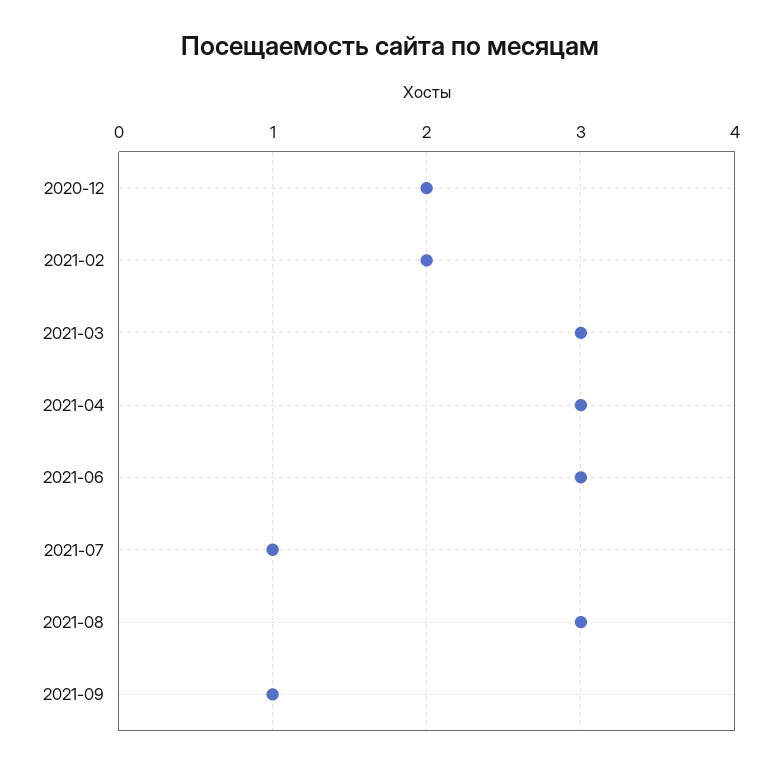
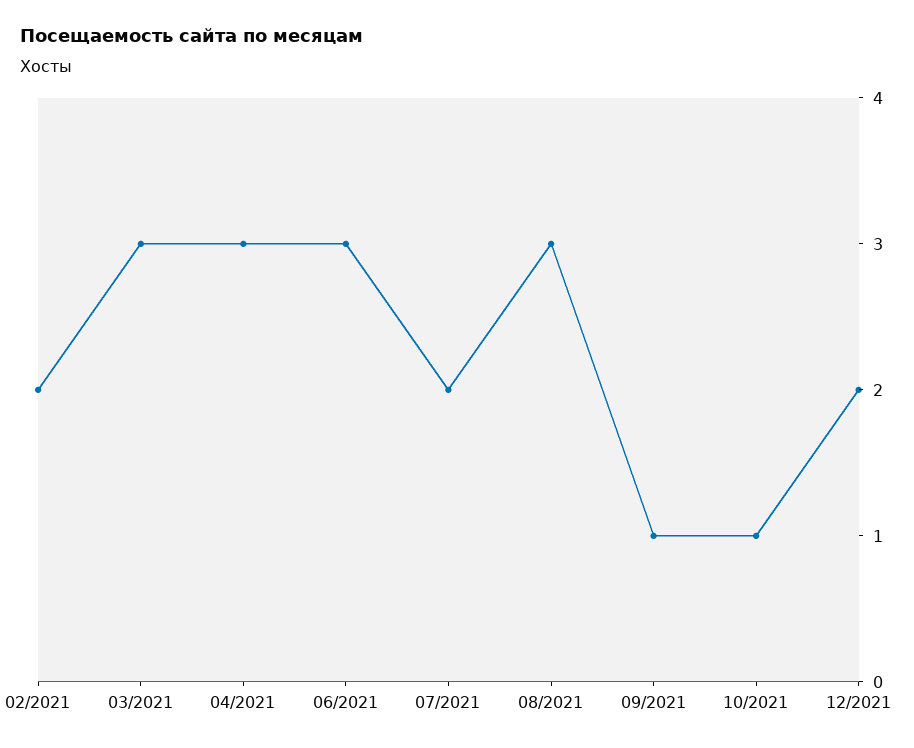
2020-12: 2 -> none
2021-07: 1 -> 2
10/2021: none -> 1
12/2021: none -> 2

